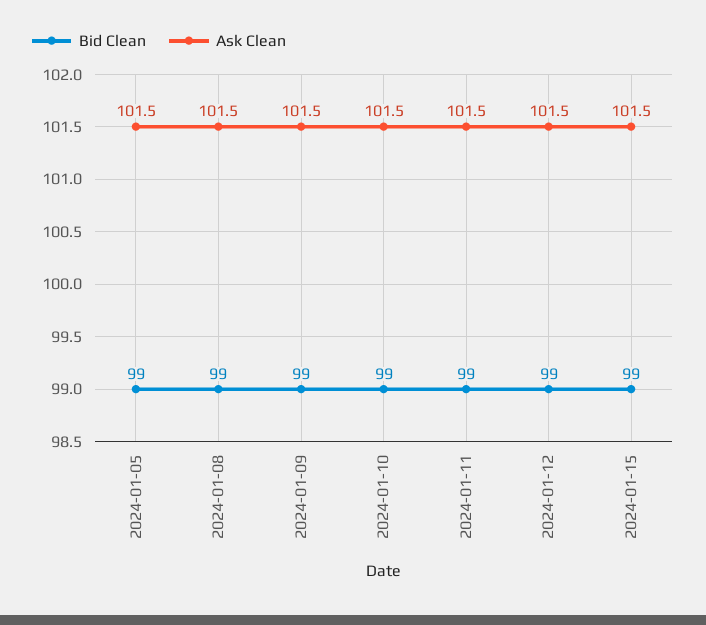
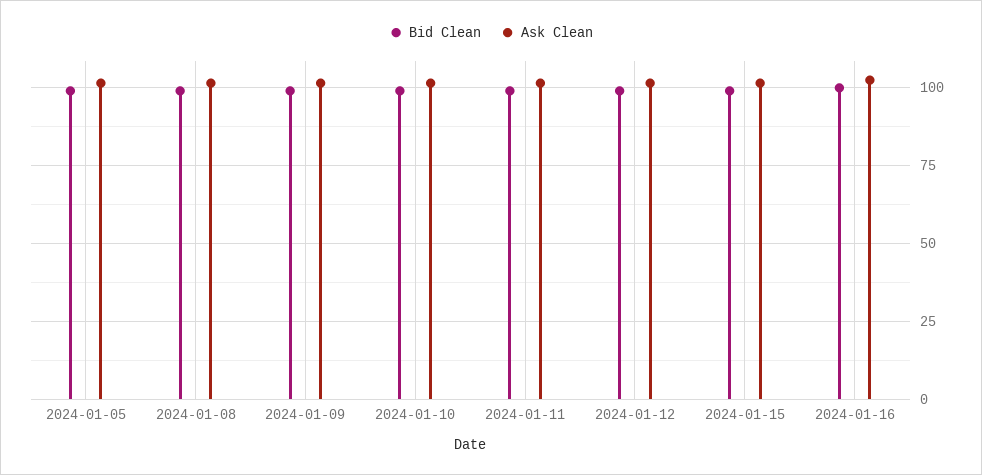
Bid Clean, 2024-01-16: none -> 100
Ask Clean, 2024-01-16: none -> 102.5

